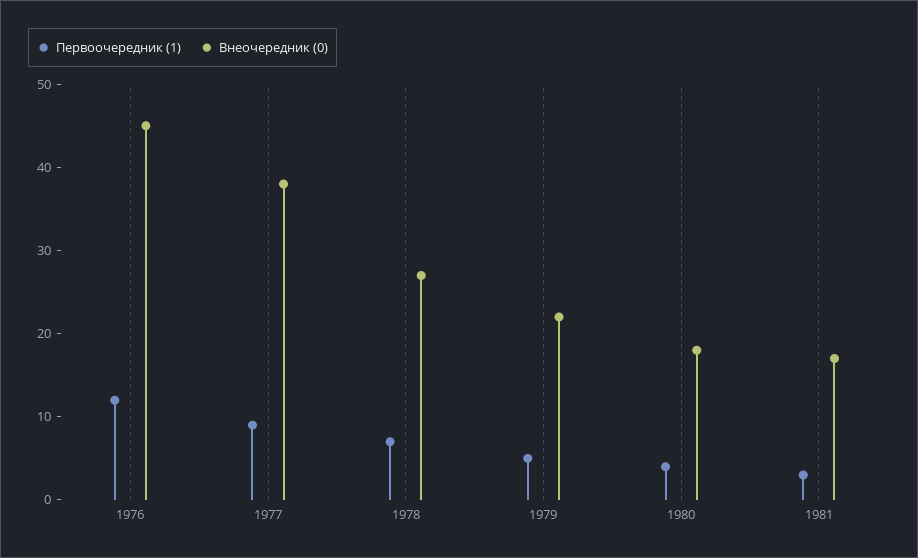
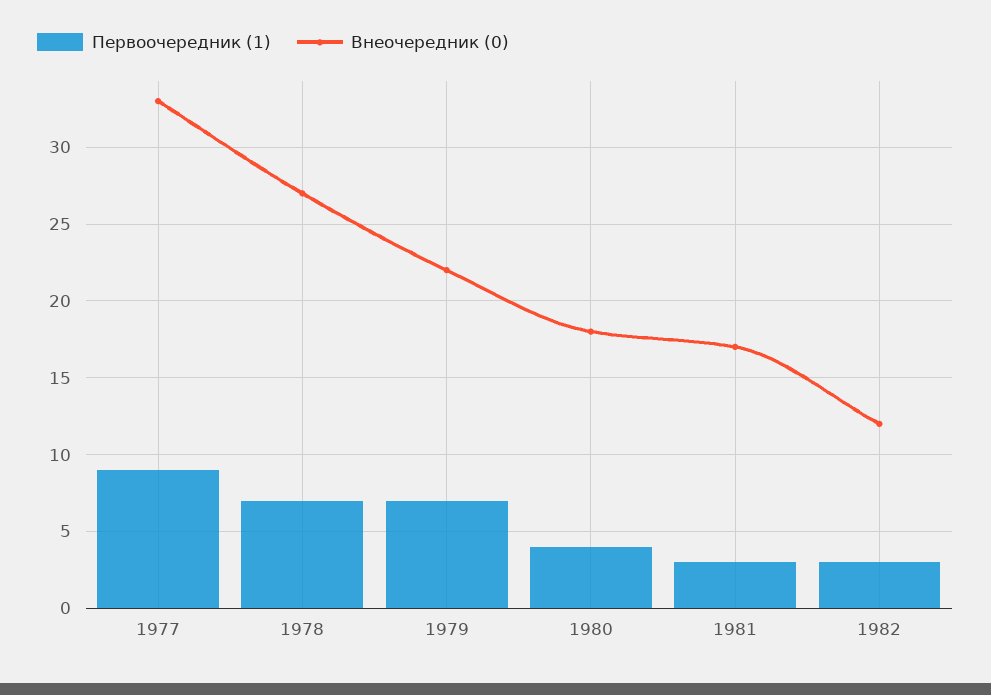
Первоочередник (1), 1976: 12 -> none
Внеочередник (0), 1976: 45 -> none
Внеочередник (0), 1977: 38 -> 33
Первоочередник (1), 1979: 5 -> 7
Первоочередник (1), 1982: none -> 3
Внеочередник (0), 1982: none -> 12

